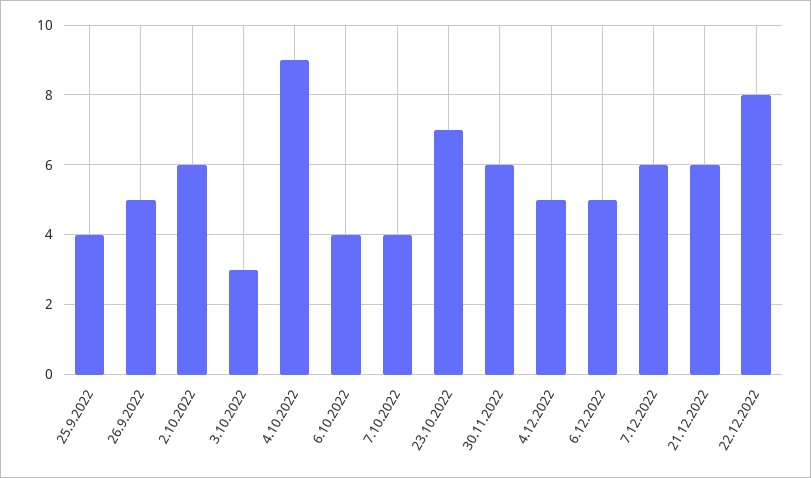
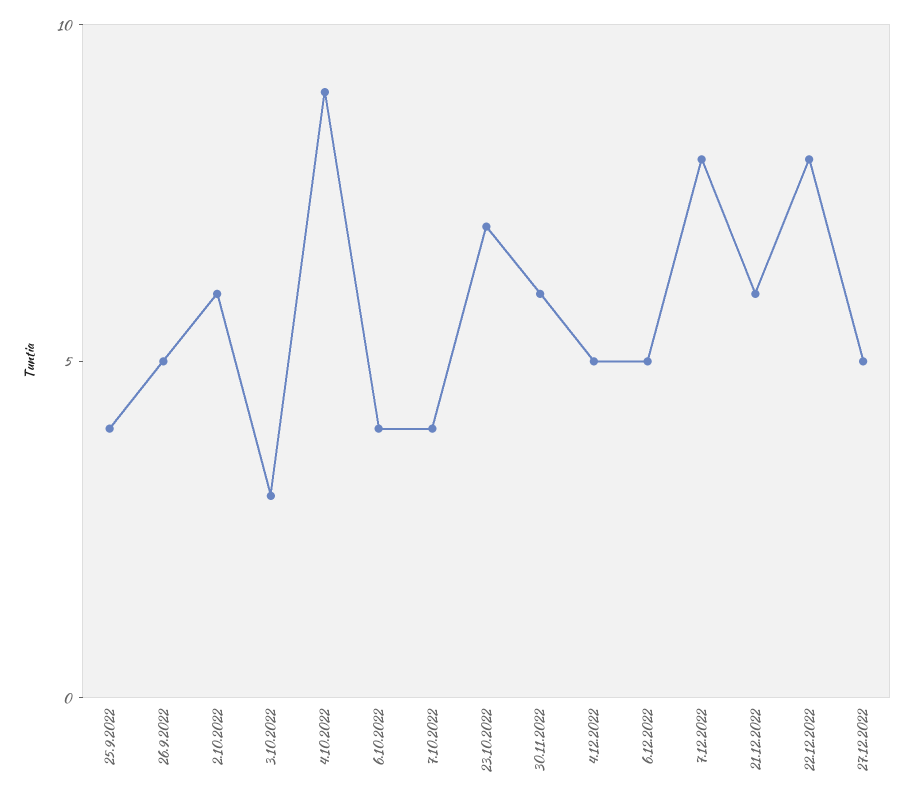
7.12.2022: 6 -> 8
27.12.2022: none -> 5

